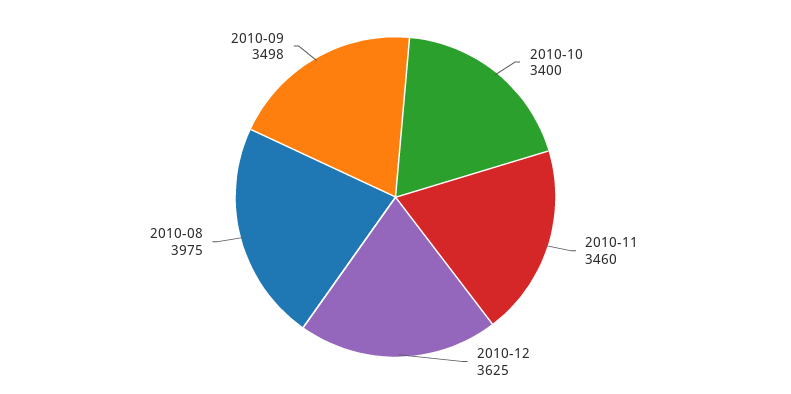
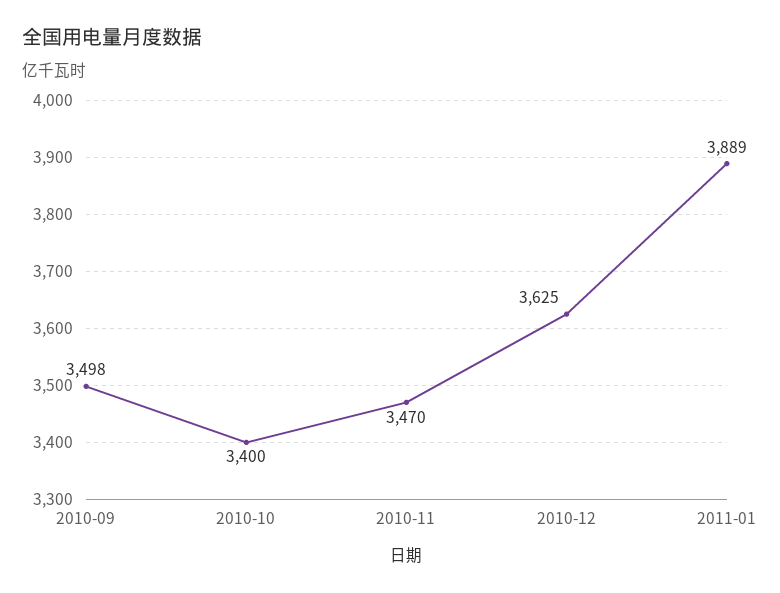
2010-11: 3460 -> 3470
2010-08: 3975 -> none
2011-01: none -> 3889

